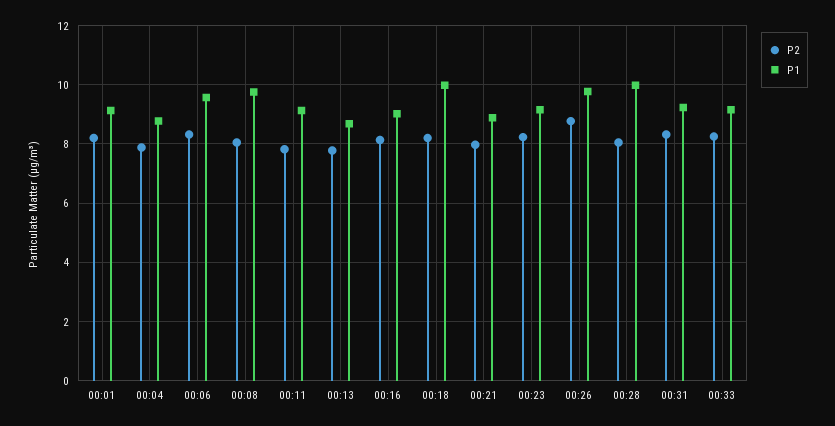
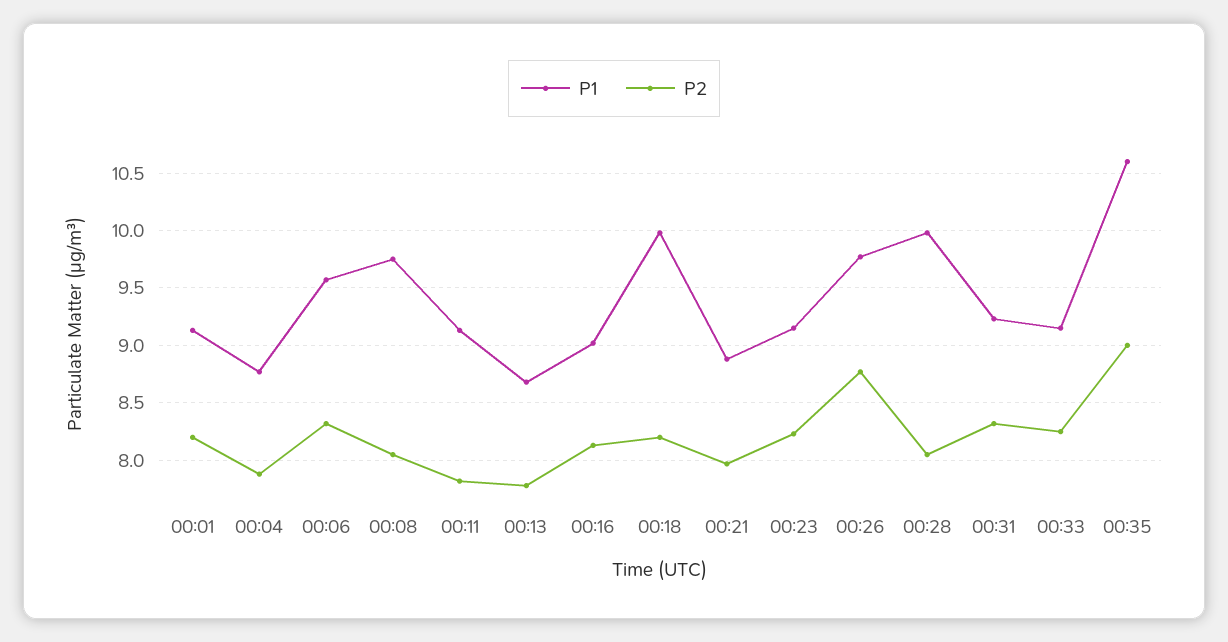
P1, 00:35: none -> 10.6
P2, 00:35: none -> 9

